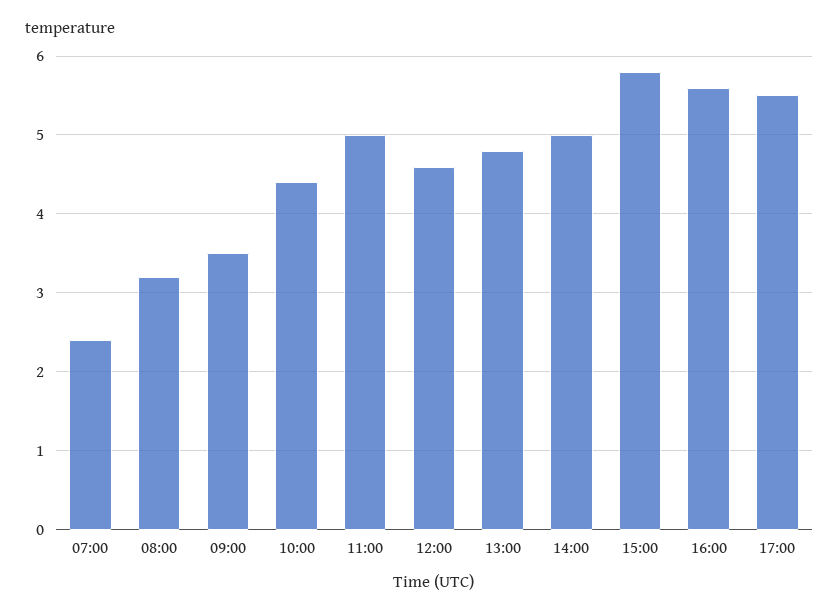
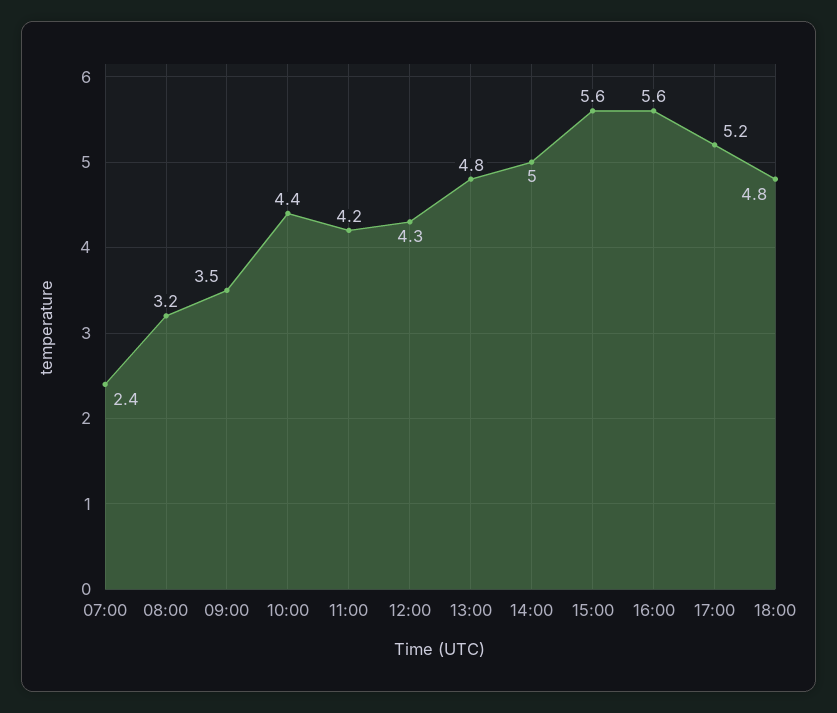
11:00: 5 -> 4.2
12:00: 4.6 -> 4.3
15:00: 5.8 -> 5.6
17:00: 5.5 -> 5.2
18:00: none -> 4.8

